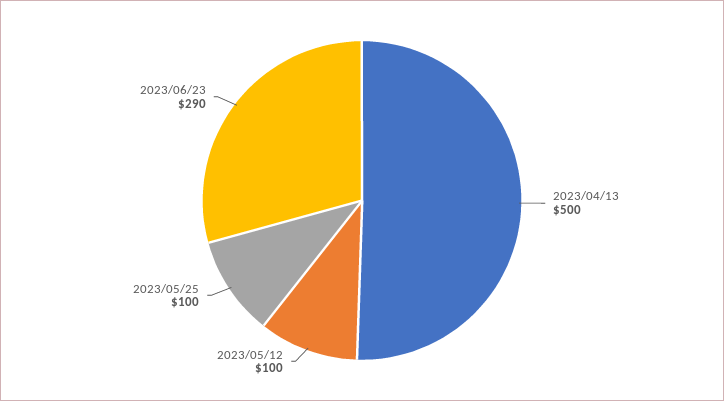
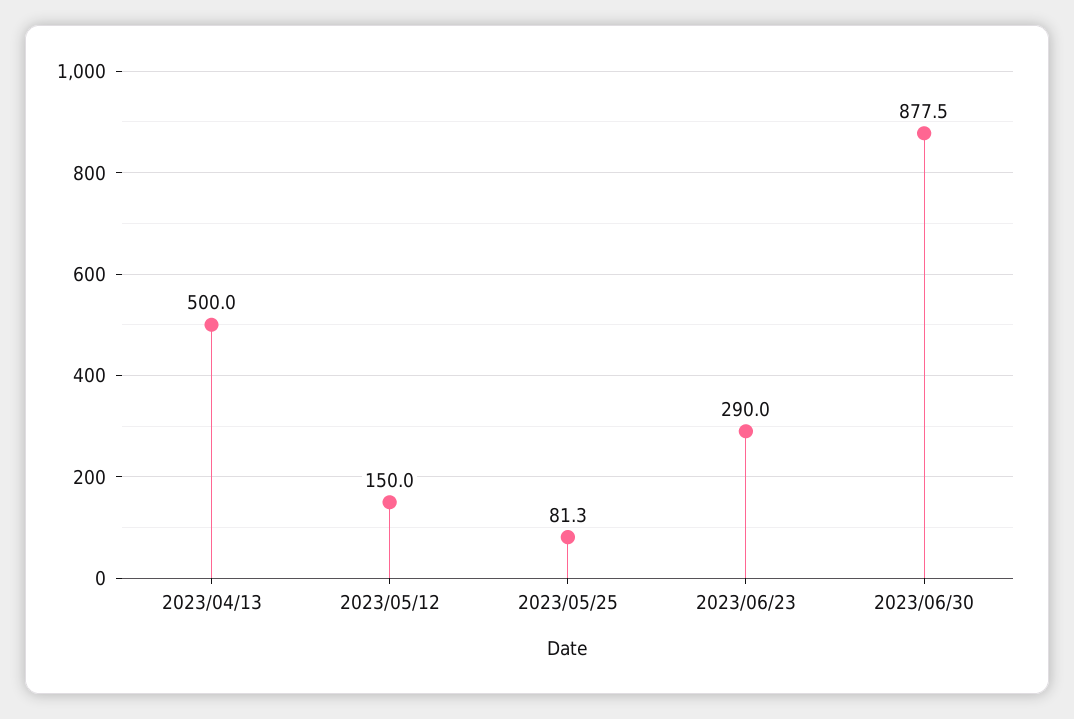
2023/05/12: 100 -> 150
2023/05/25: 100 -> 81.3
2023/06/30: none -> 877.5

